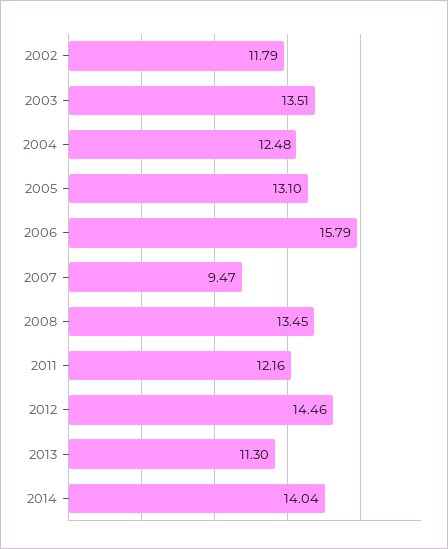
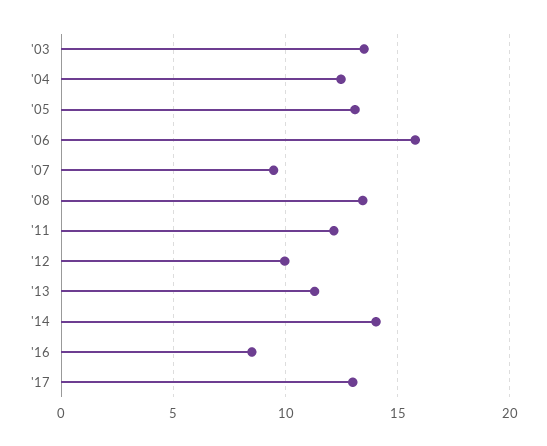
2002: 11.79 -> none
2012: 14.46 -> 10
'16: none -> 8.5
'17: none -> 13

